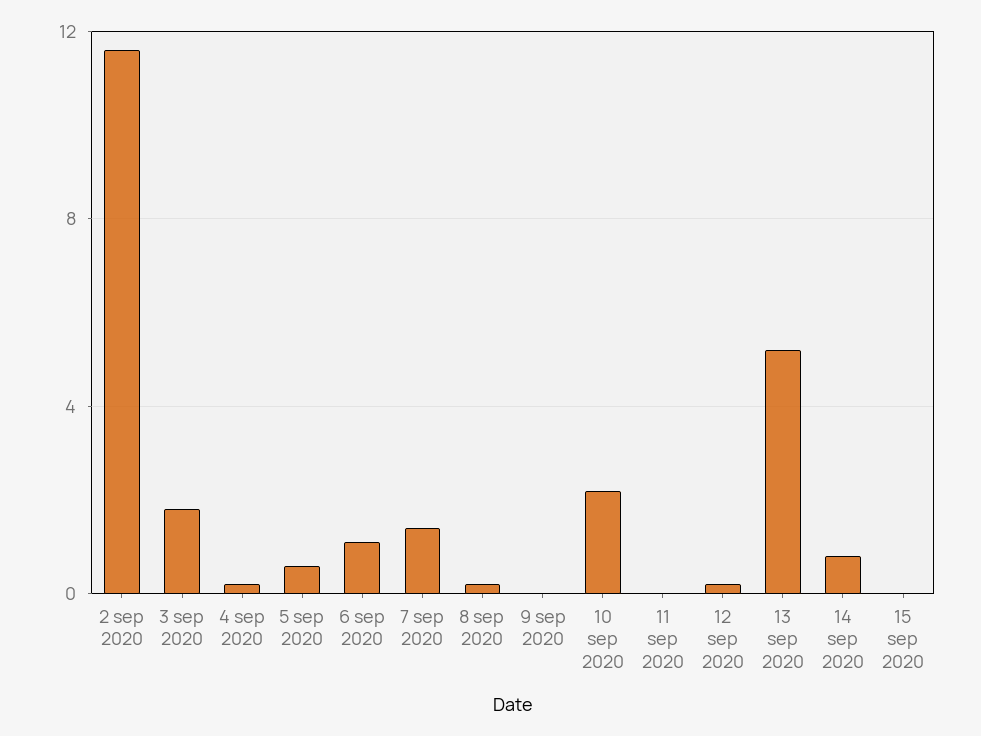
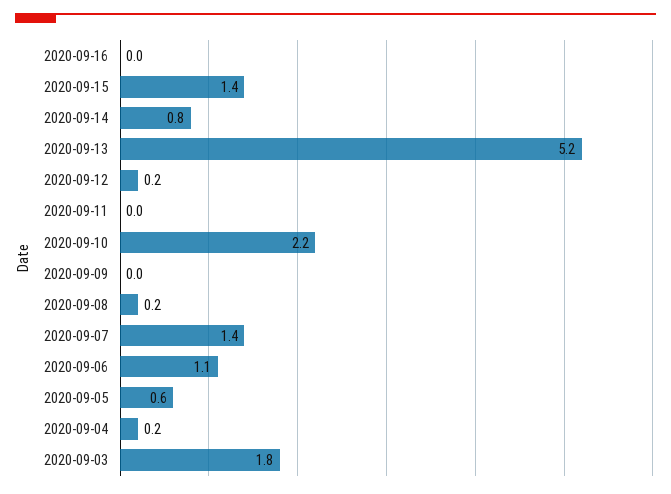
2 sep 2020: 11.5 -> none
15 sep 2020: 0 -> 1.4
2020-09-16: none -> 0

